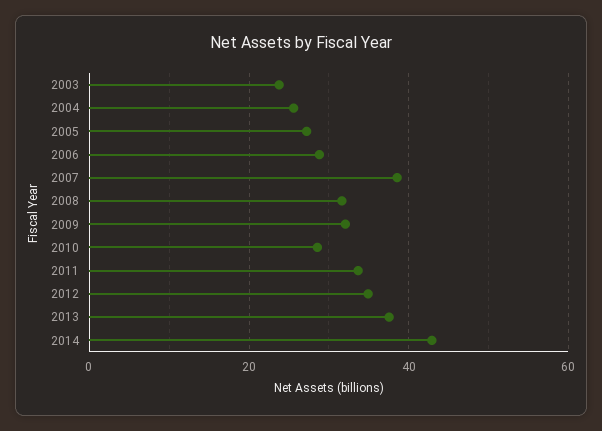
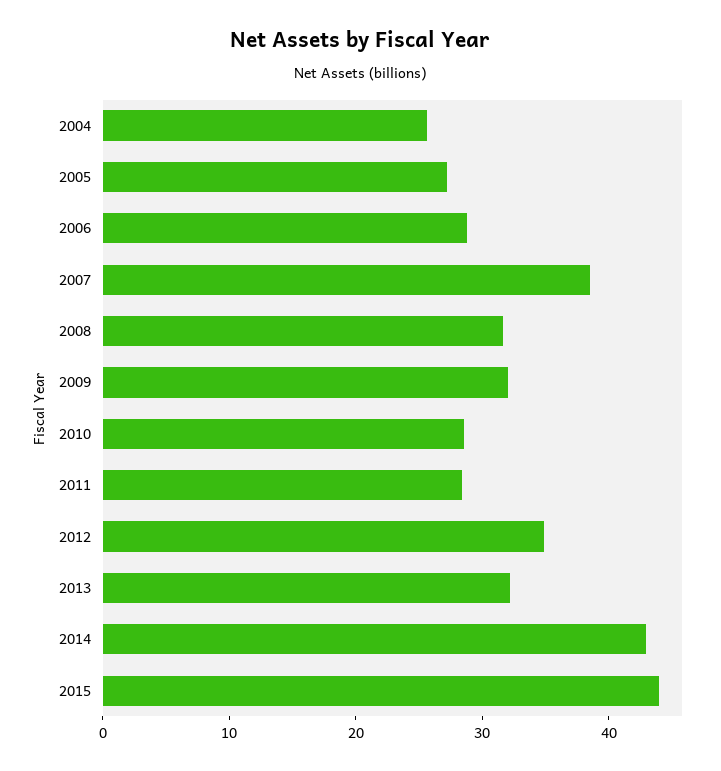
2003: 24 -> none
2011: 34 -> 28
2013: 38 -> 32
2015: none -> 44

